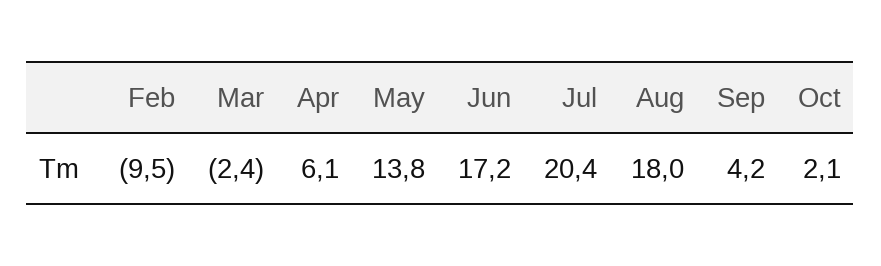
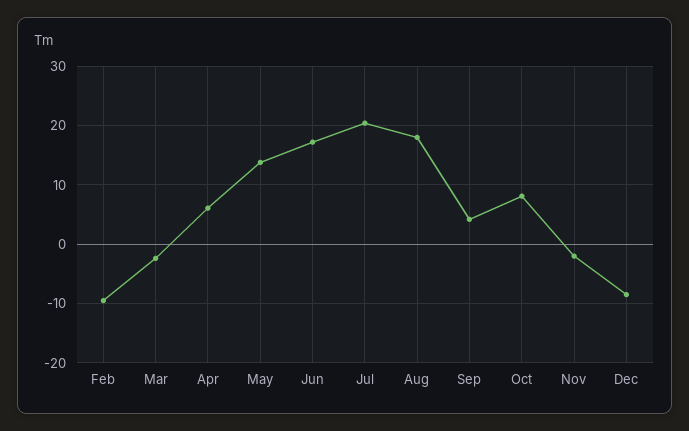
Oct: 2.1 -> 8
Nov: none -> -2
Dec: none -> -8

